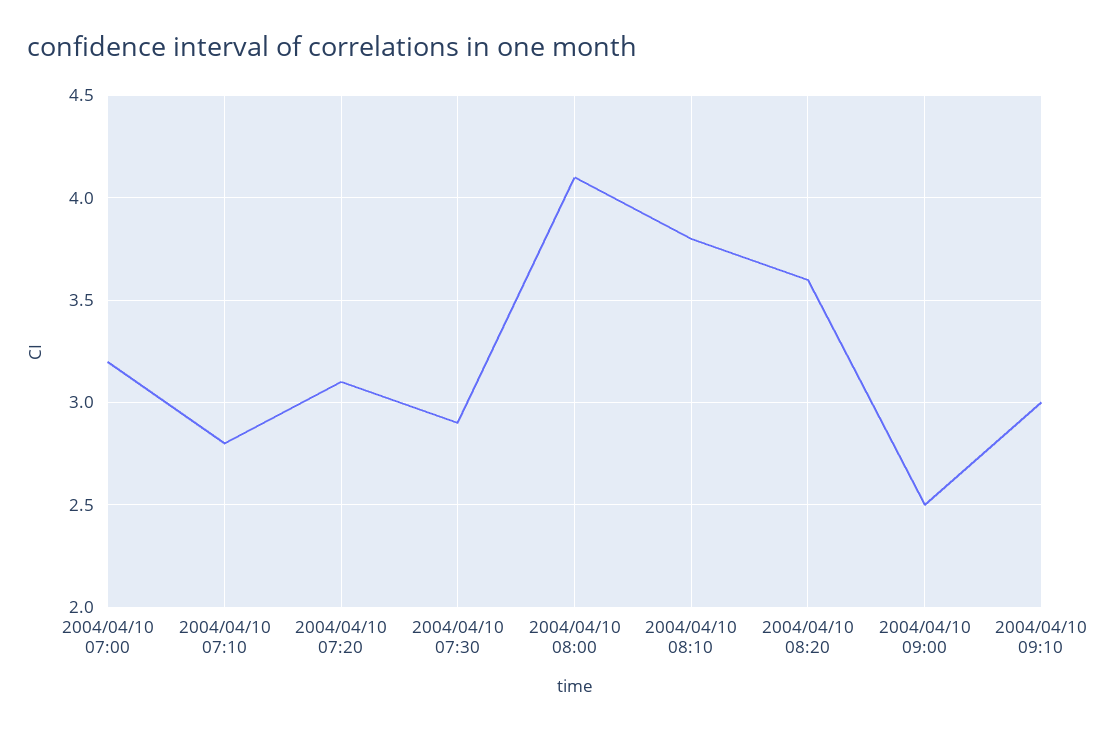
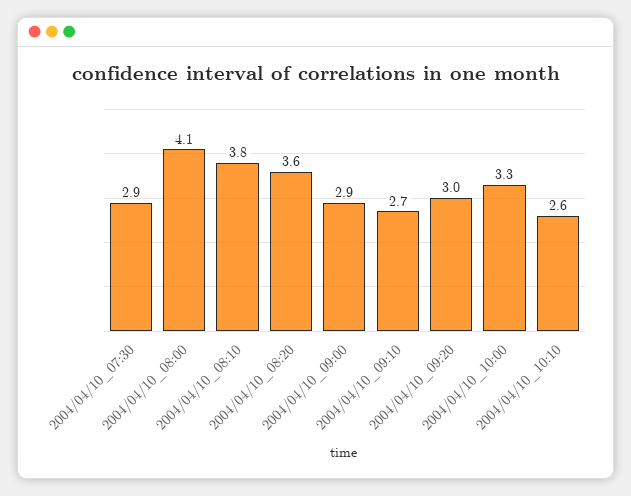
2004/04/10 07:00: 3.2 -> none
2004/04/10 07:10: 2.8 -> none
2004/04/10 07:20: 3.1 -> none
2004/04/10 09:00: 2.5 -> 2.9
2004/04/10 09:10: 3 -> 2.7
2004/04/10_09:20: none -> 3
2004/04/10_10:00: none -> 3.3
2004/04/10_10:10: none -> 2.6

